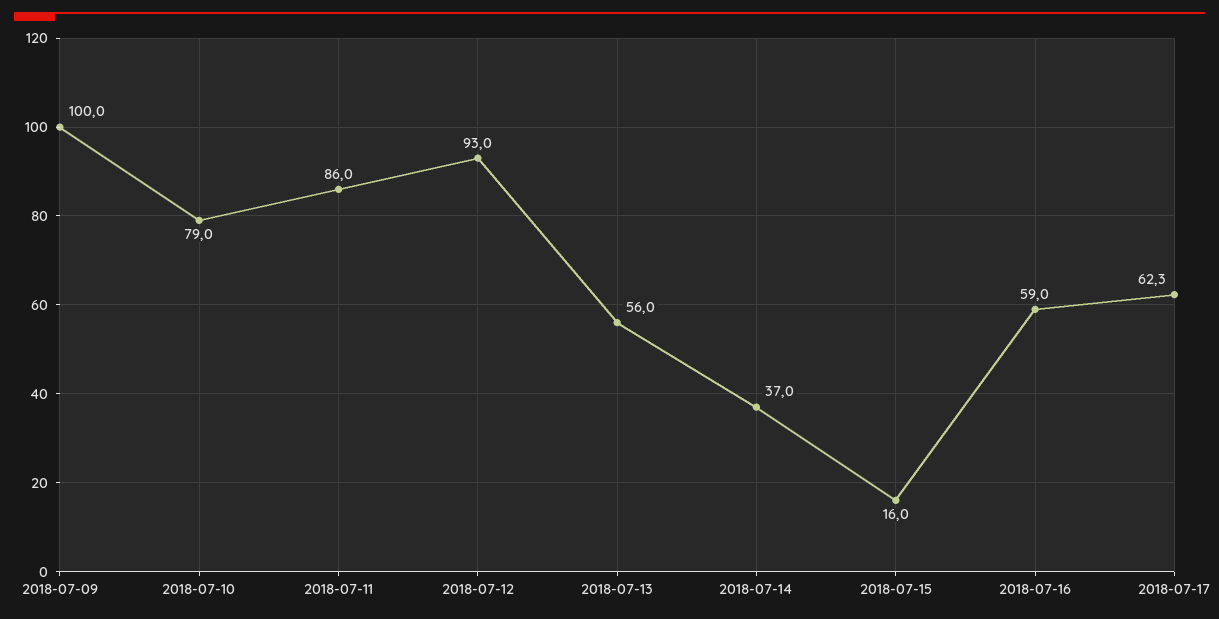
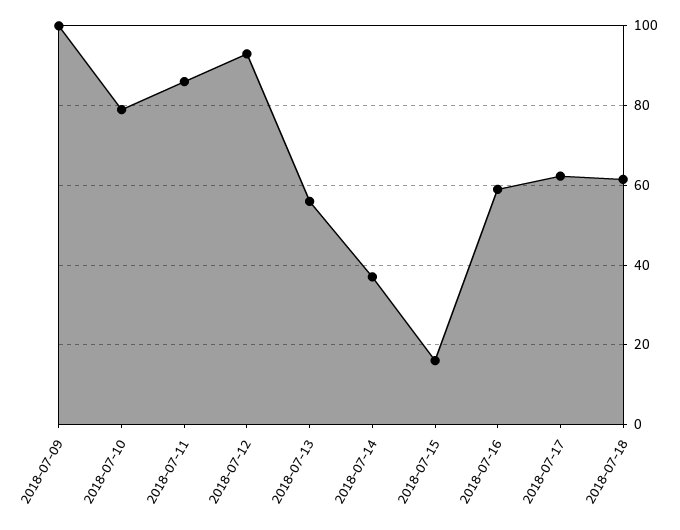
2018-07-18: none -> 62

